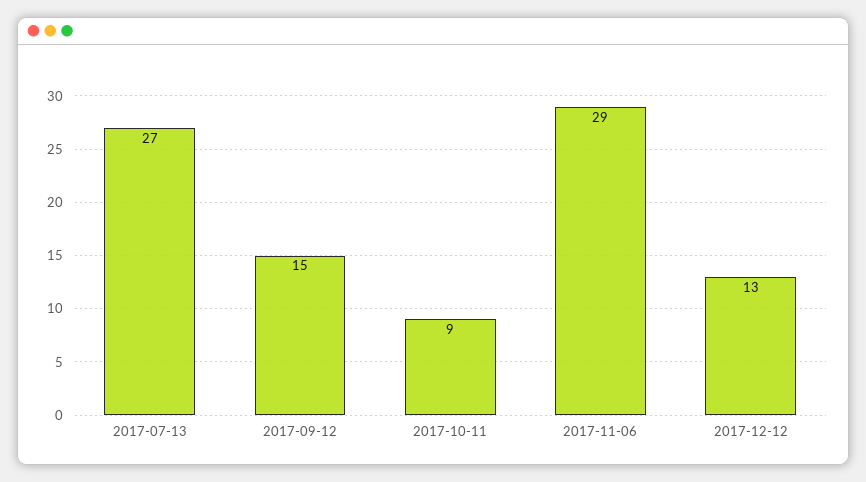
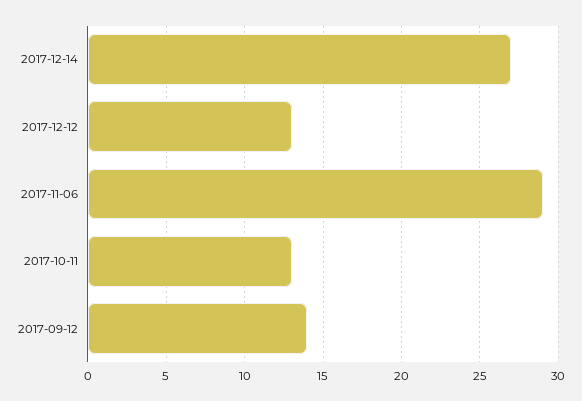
2017-07-13: 27 -> none
2017-09-12: 15 -> 14
2017-10-11: 9 -> 13
2017-12-14: none -> 27

